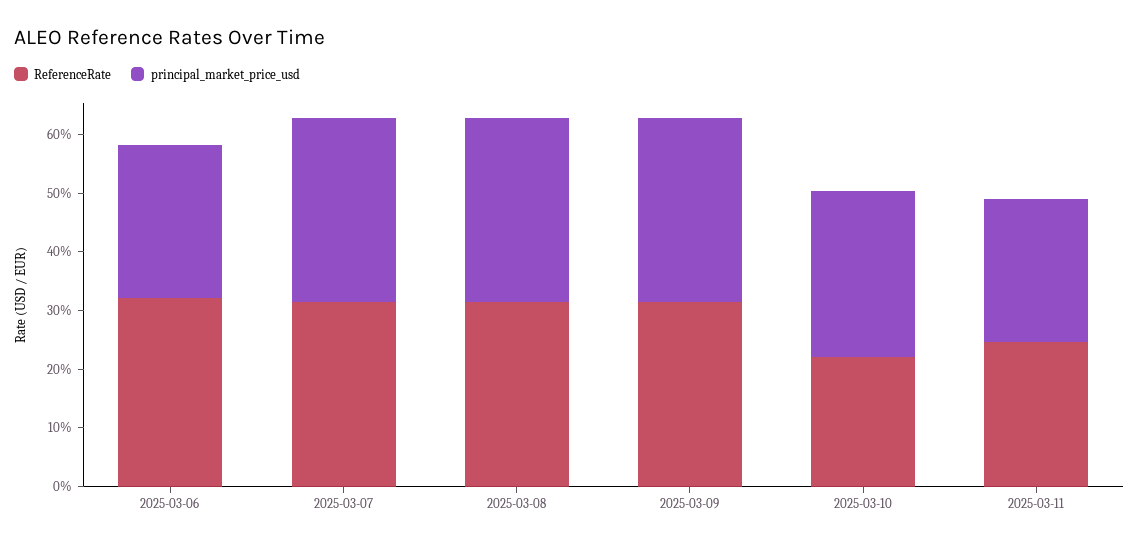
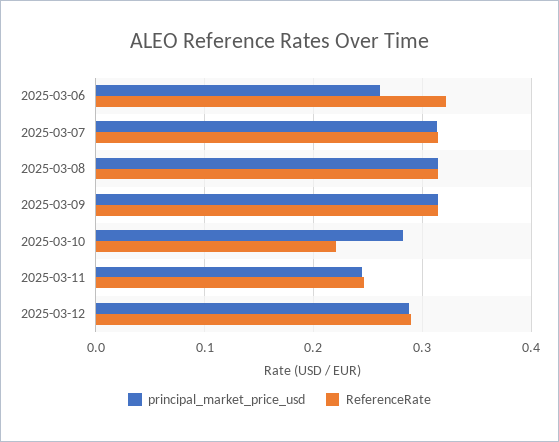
principal_market_price_usd, 2025-03-12: none -> 0.29
ReferenceRate, 2025-03-12: none -> 0.29

